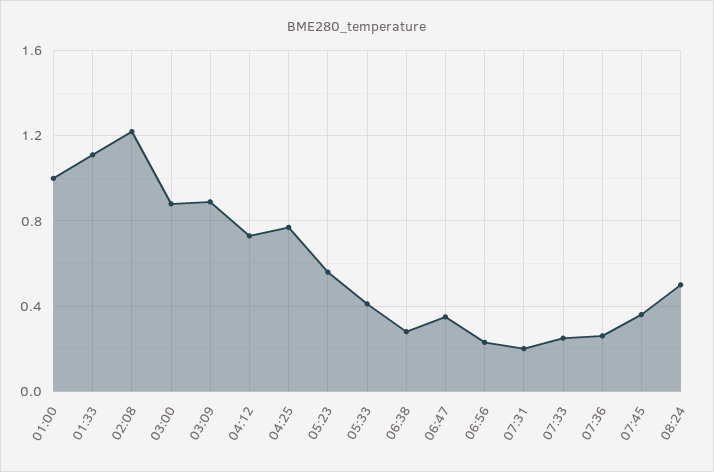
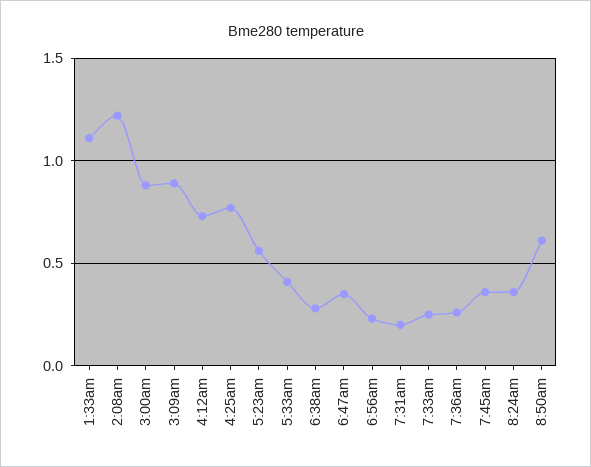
01:00: 1 -> none
08:24: 0.5 -> 0.35
8:50am: none -> 0.6

